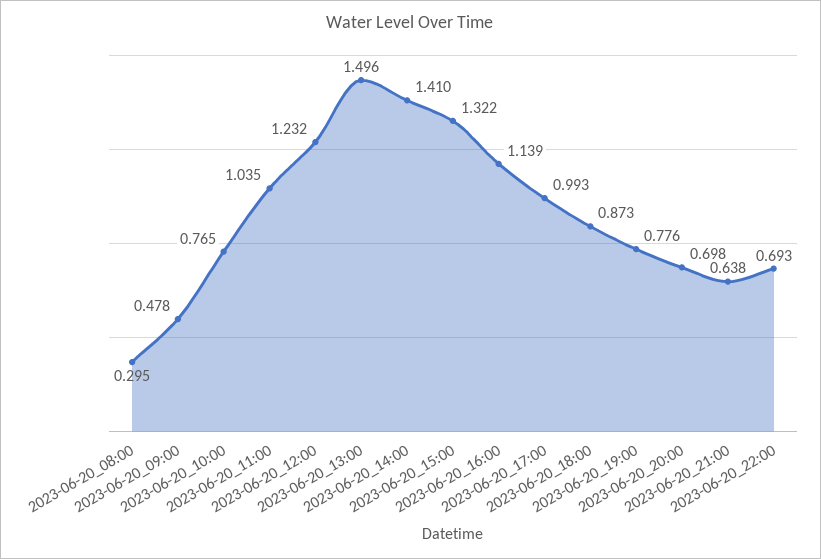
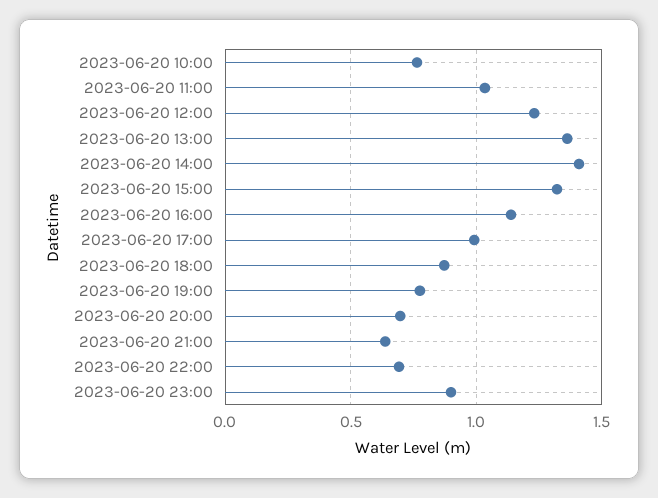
2023-06-20_08:00: 0.295 -> none
2023-06-20_09:00: 0.478 -> none
2023-06-20_13:00: 1.496 -> 1.35
2023-06-20 23:00: none -> 0.9

